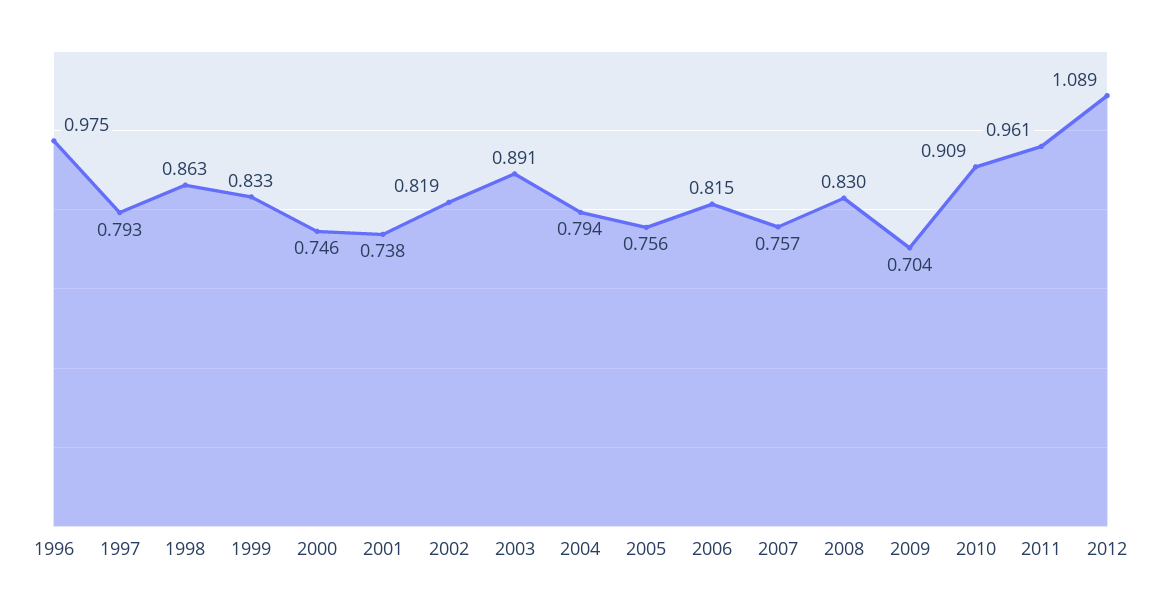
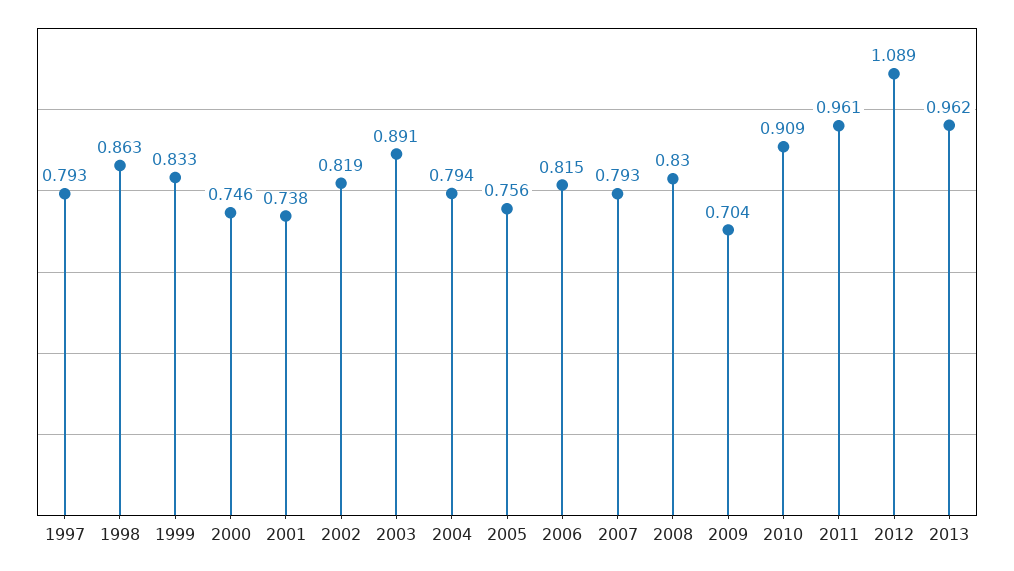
1996: 0.975 -> none
2007: 0.757 -> 0.793
2013: none -> 0.962

